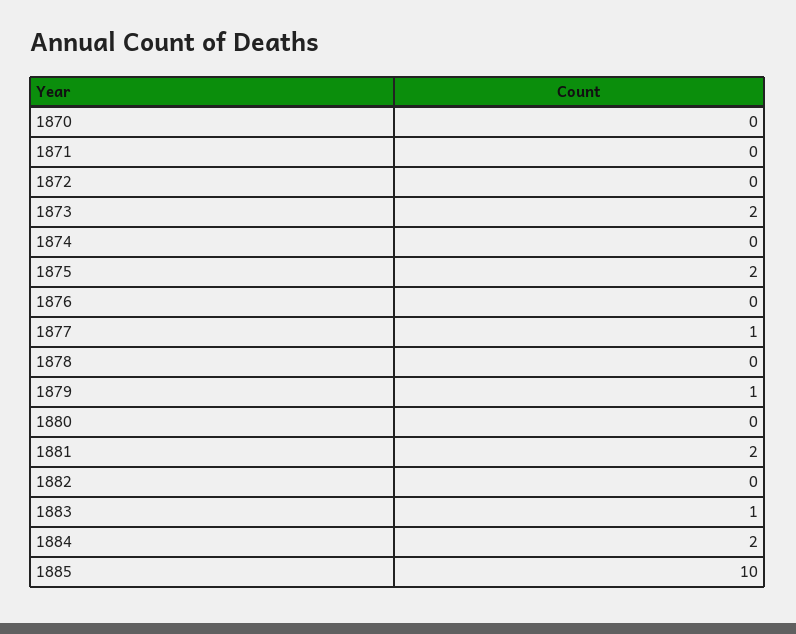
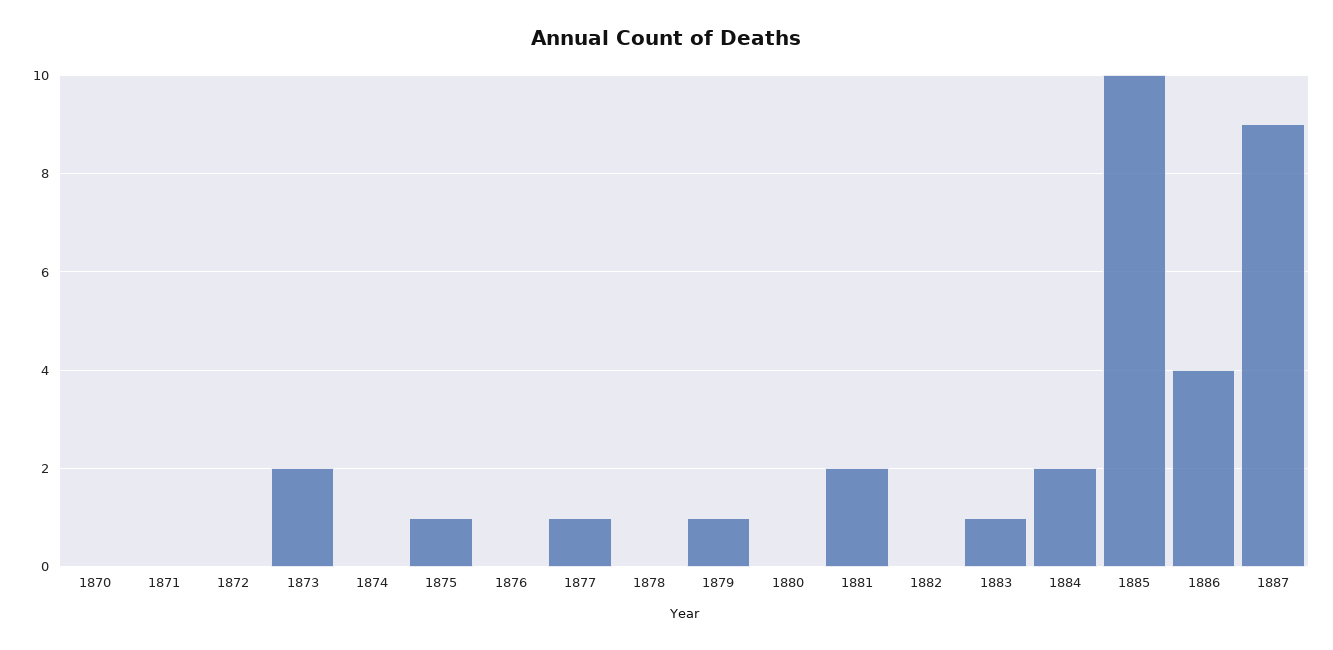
1875: 2 -> 1
1886: none -> 4
1887: none -> 9

